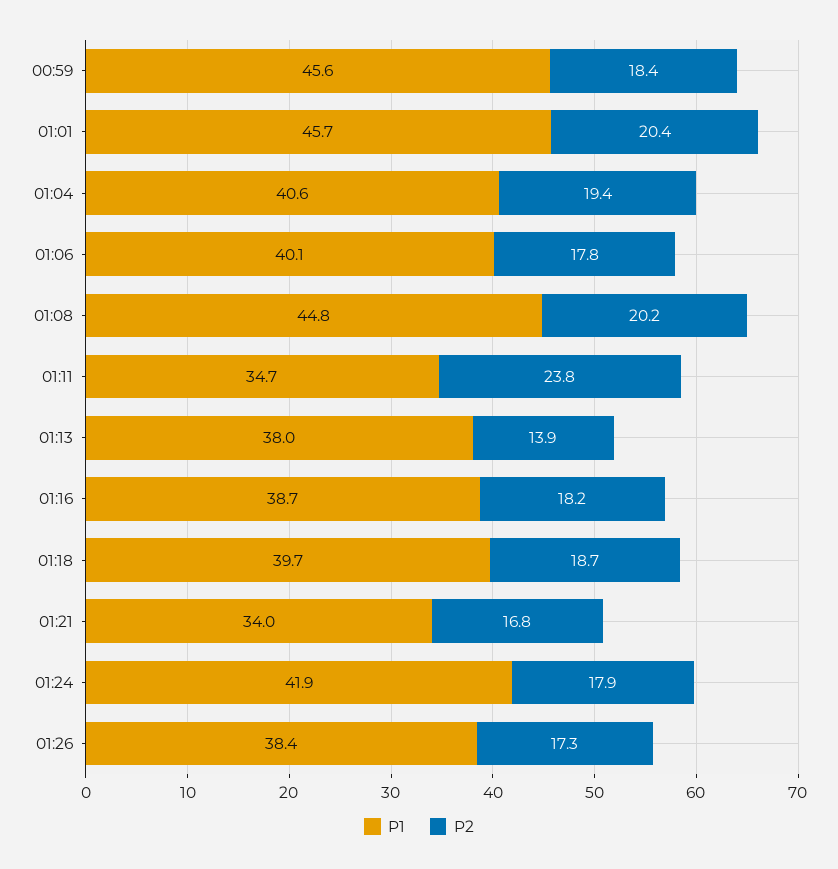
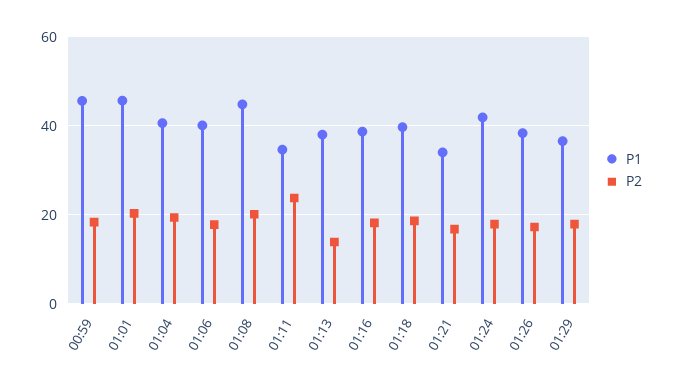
P1, 01:29: none -> 36
P2, 01:29: none -> 18

